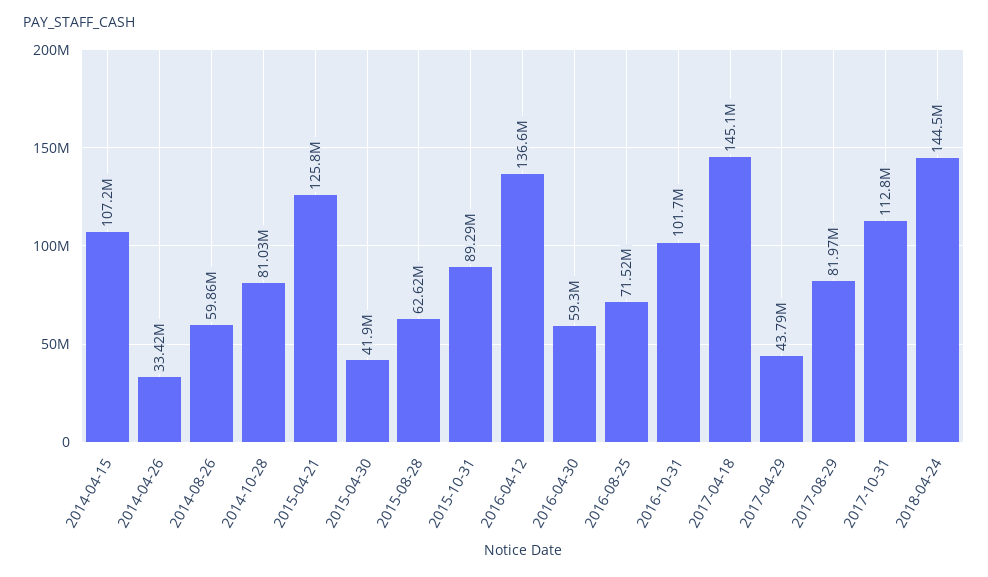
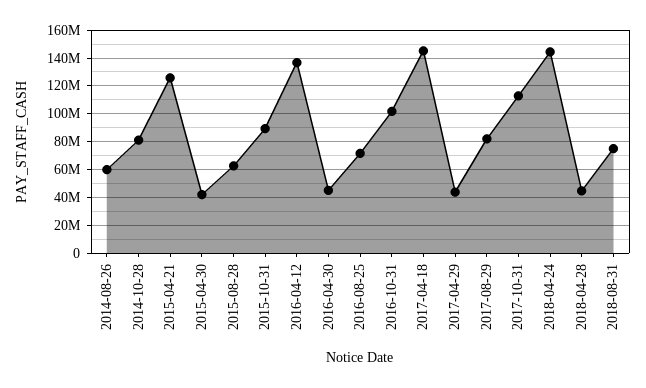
2014-04-15: 107200000 -> none
2014-04-26: 33420000 -> none
2016-04-30: 59300000 -> 45000000
2018-04-28: none -> 45000000
2018-08-31: none -> 75000000

